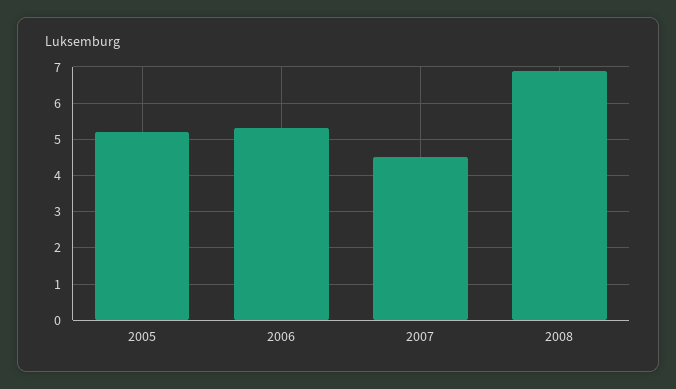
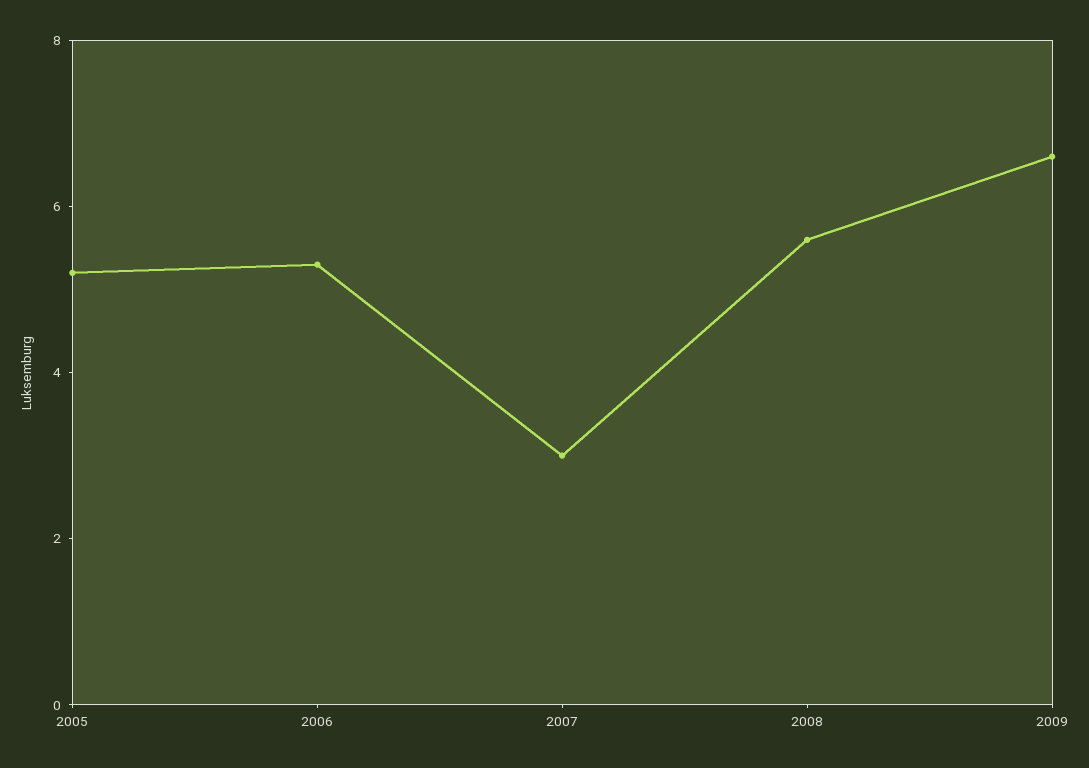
2007: 4.5 -> 3
2008: 7 -> 5.5
2009: none -> 6.5

